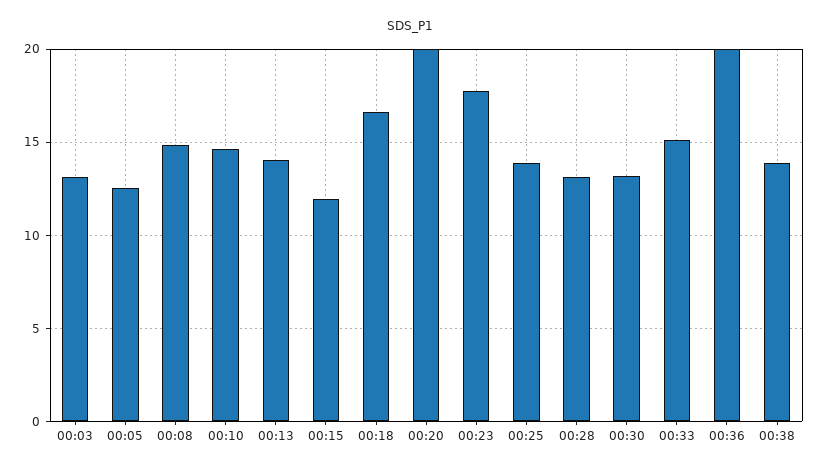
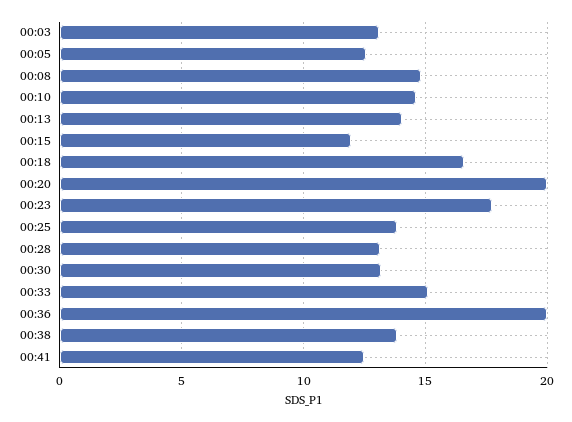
00:41: none -> 12.5

